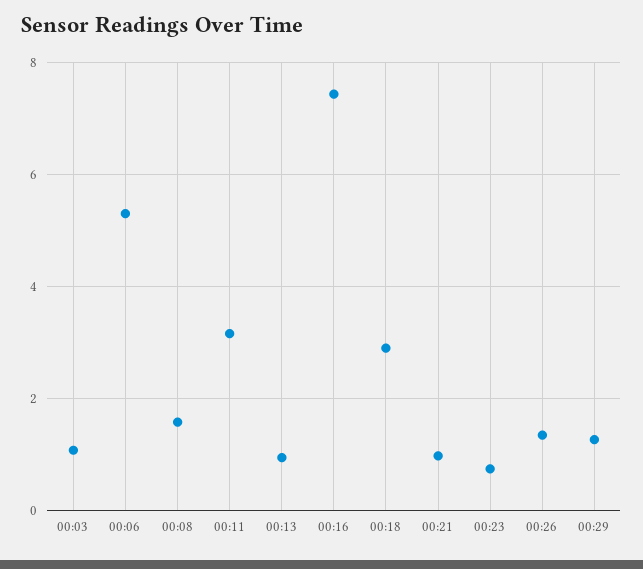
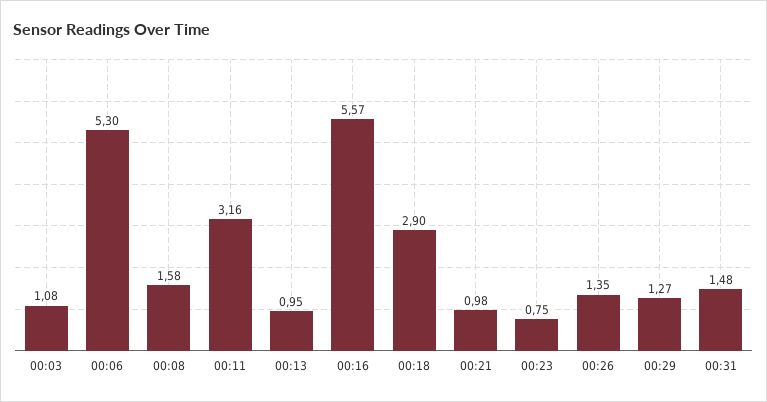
00:16: 7.4 -> 5.57
00:31: none -> 1.48

